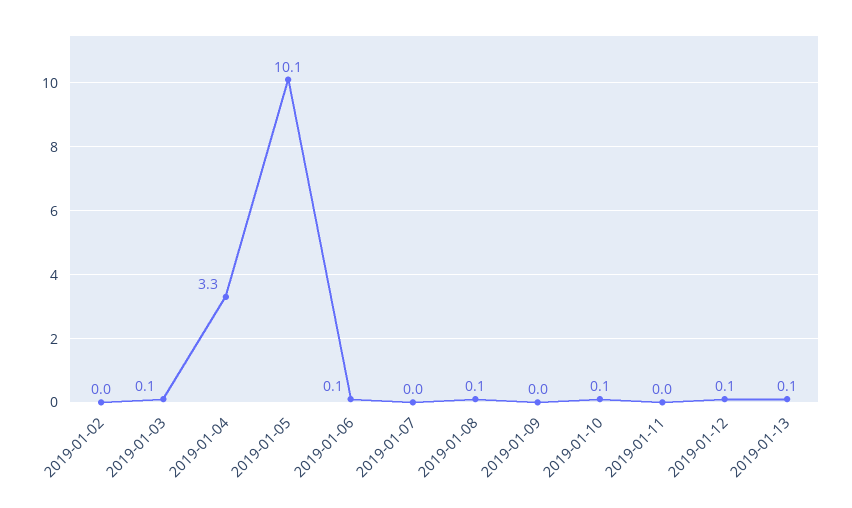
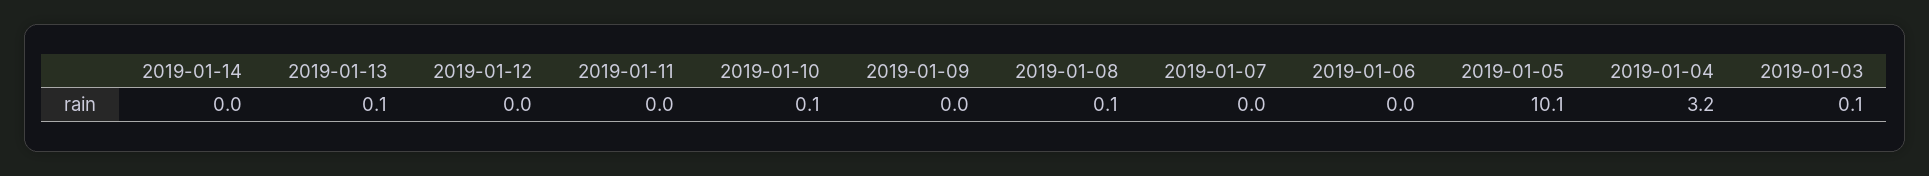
2019-01-02: 0 -> none
2019-01-04: 3.3 -> 3.2
2019-01-06: 0.1 -> 0
2019-01-12: 0.1 -> 0
2019-01-14: none -> 0

